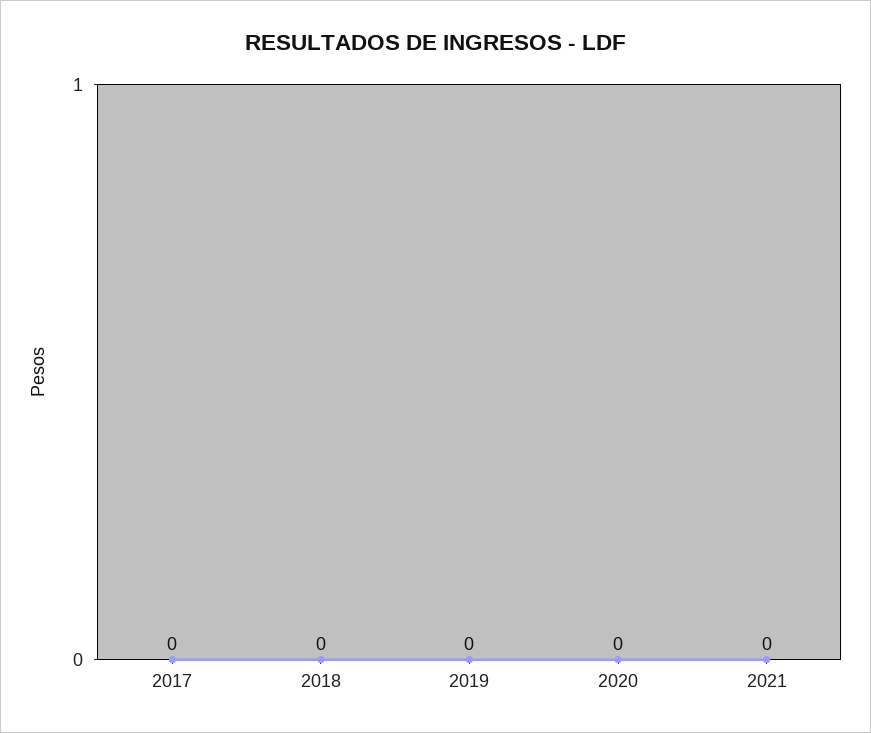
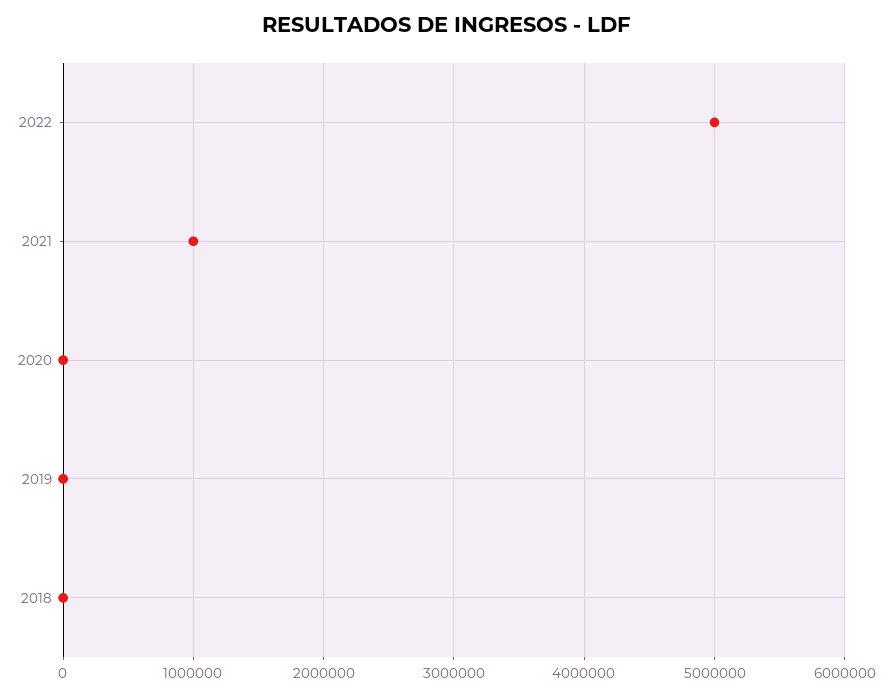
2017: 0 -> none
2021: 0 -> 1000000
2022: none -> 5000000

